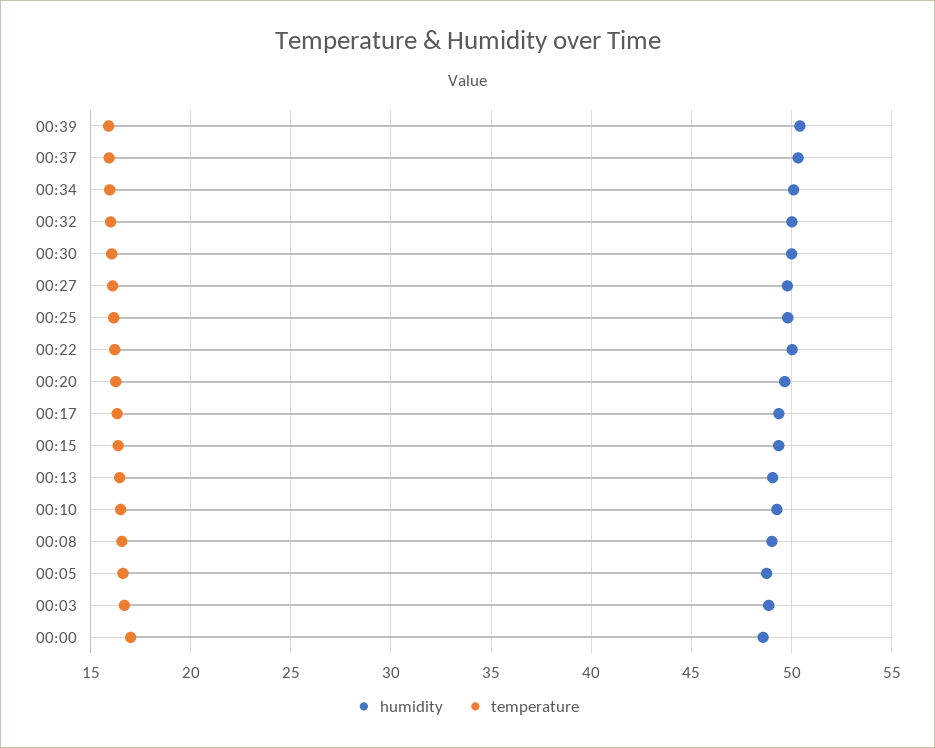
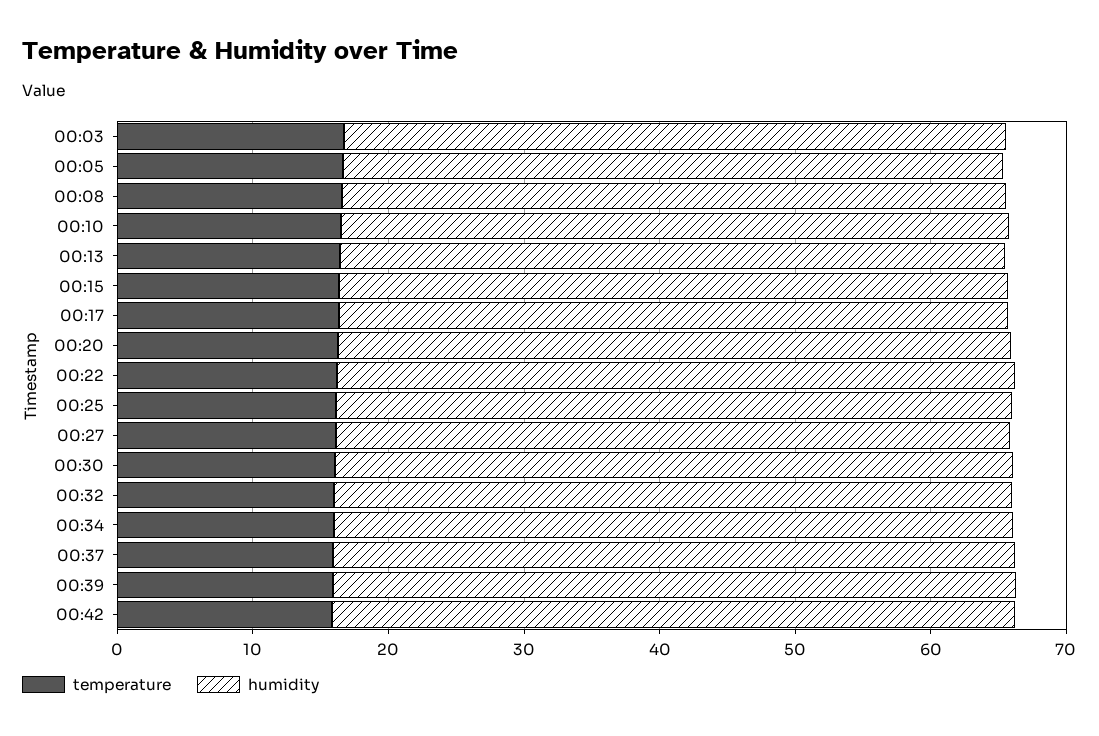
humidity, 00:00: 48.5 -> none
temperature, 00:00: 17 -> none
temperature, 00:42: none -> 16
humidity, 00:42: none -> 50

